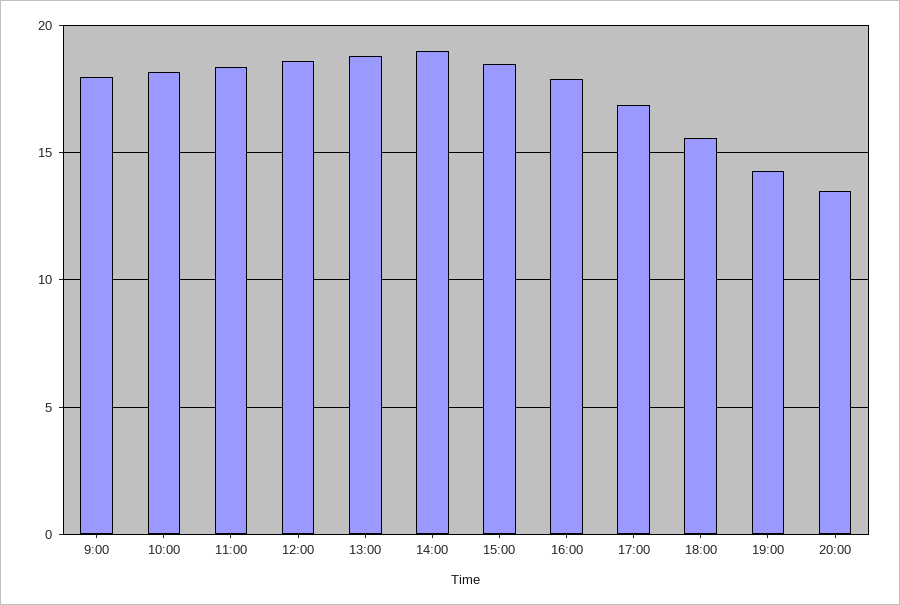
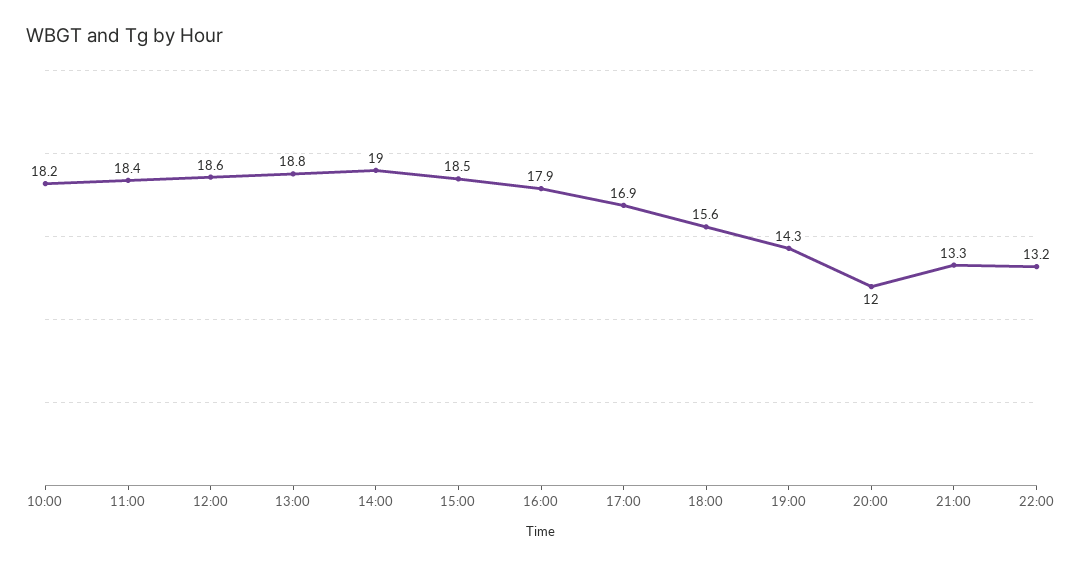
9:00: 18 -> none
20:00: 13.5 -> 12
21:00: none -> 13.3
22:00: none -> 13.2

